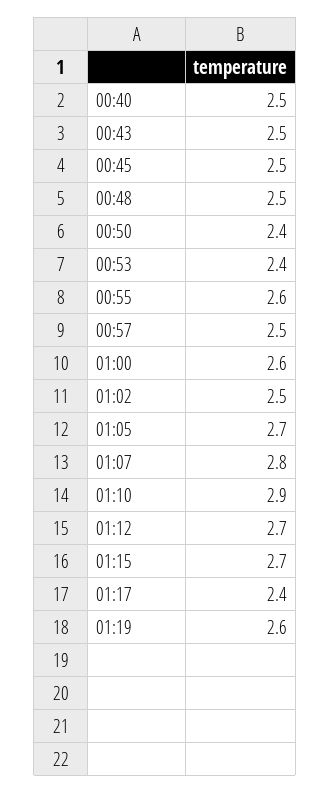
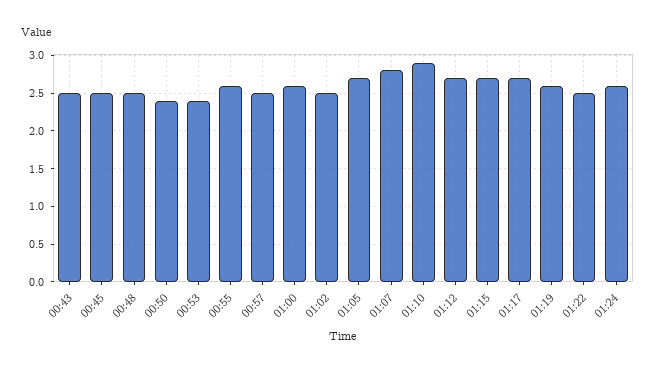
00:40: 2.5 -> none
01:17: 2.4 -> 2.7
01:22: none -> 2.5
01:24: none -> 2.6

